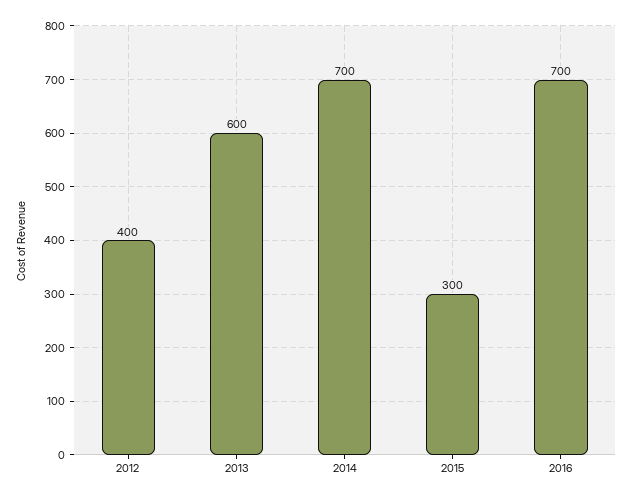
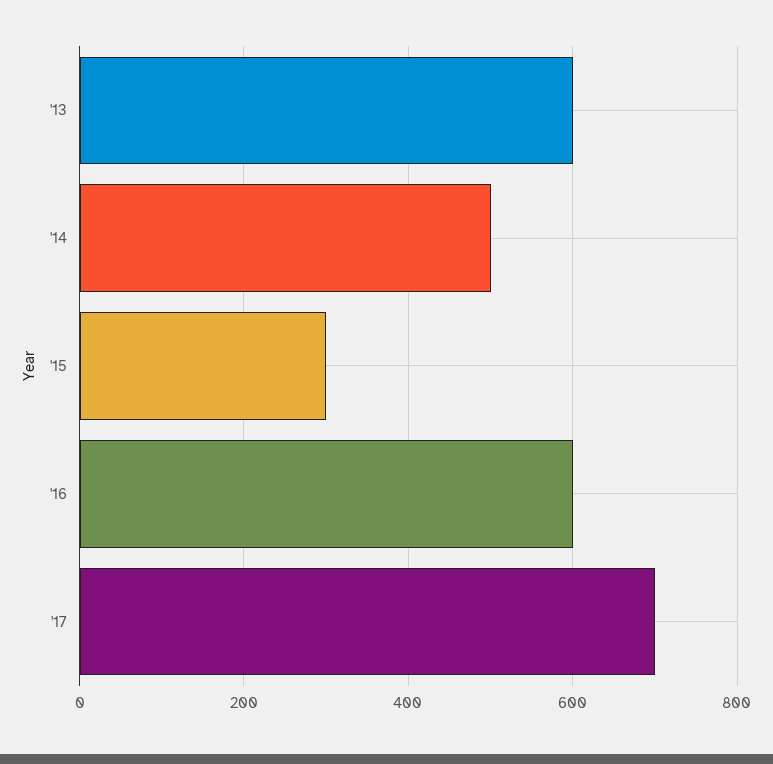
2012: 400 -> none
2014: 700 -> 500
2016: 700 -> 600
'17: none -> 700

